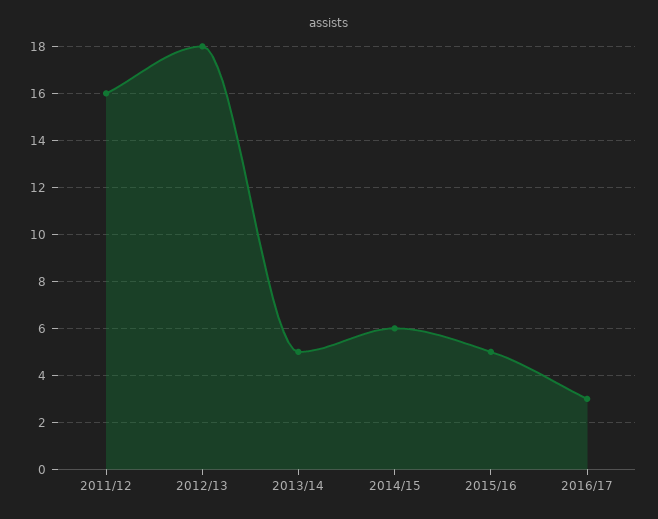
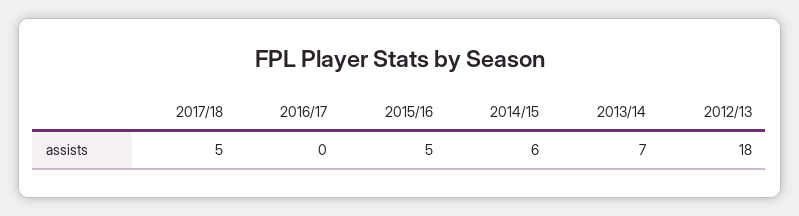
2011/12: 16 -> none
2013/14: 5 -> 7
2016/17: 3 -> 0
2017/18: none -> 5

